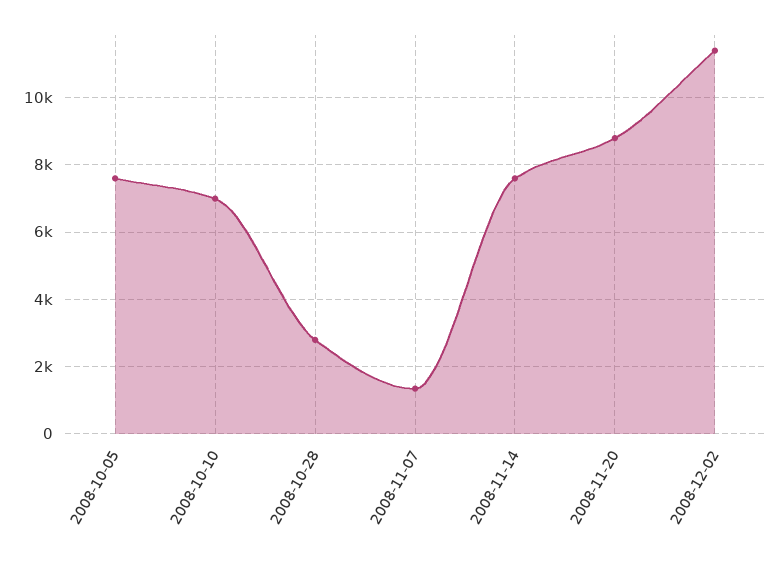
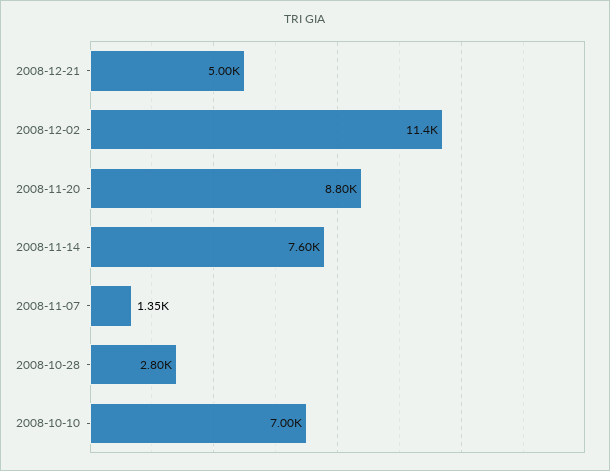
2008-10-05: 7600 -> none
2008-12-21: none -> 5000

